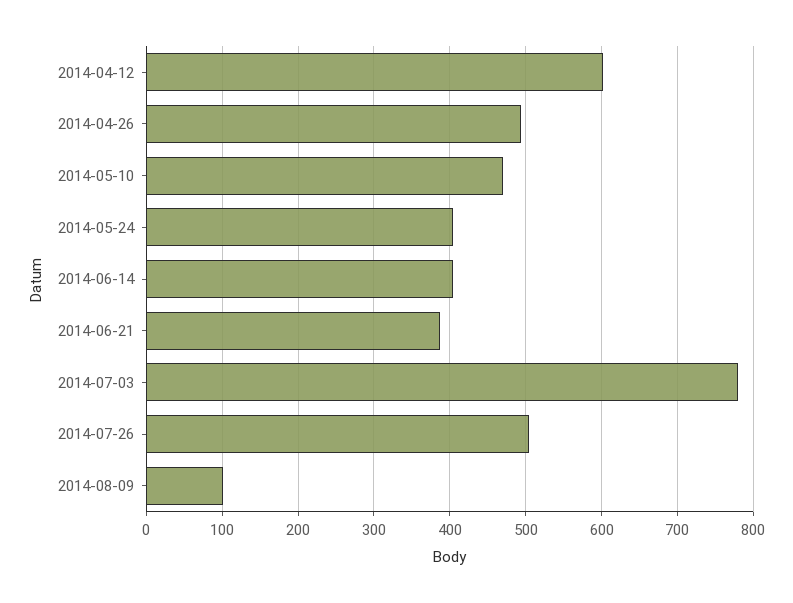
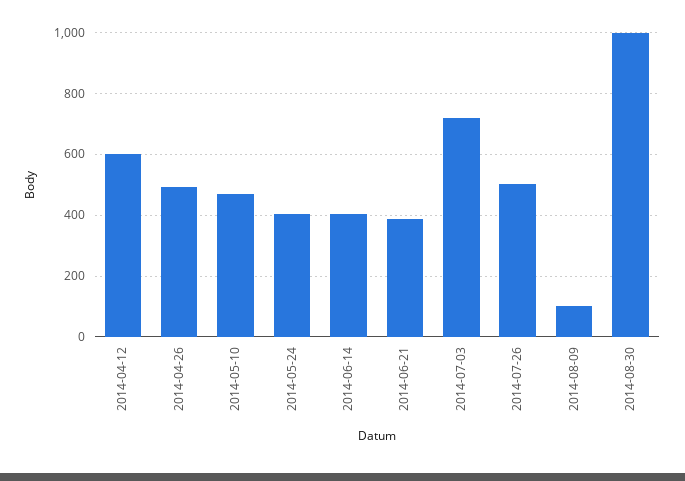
2014-07-03: 780 -> 720
2014-08-30: none -> 1000

